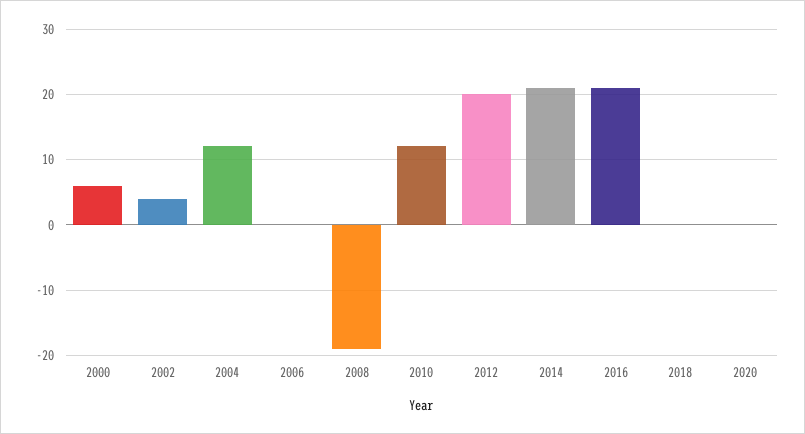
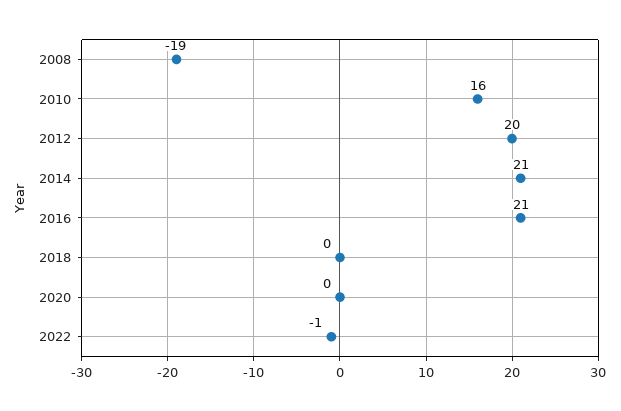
2000: 6 -> none
2002: 4 -> none
2004: 12 -> none
2006: 0 -> none
2010: 12 -> 16
2022: none -> -1

